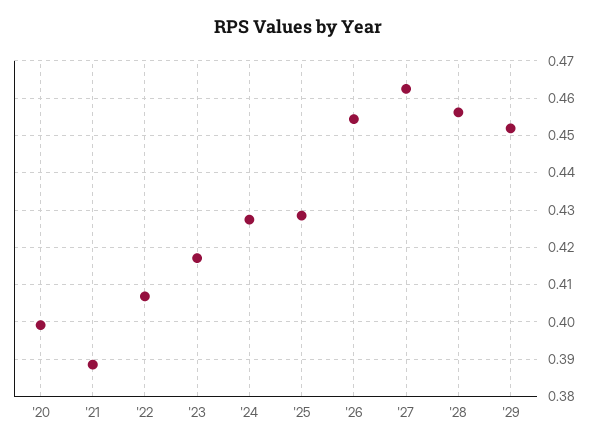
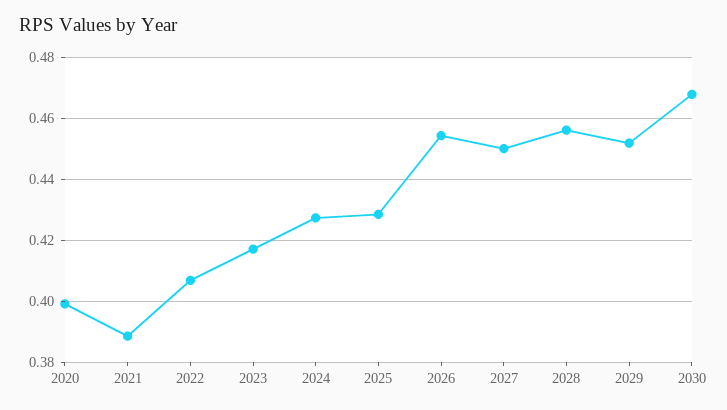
'27: 0.462 -> 0.45
2030: none -> 0.468

